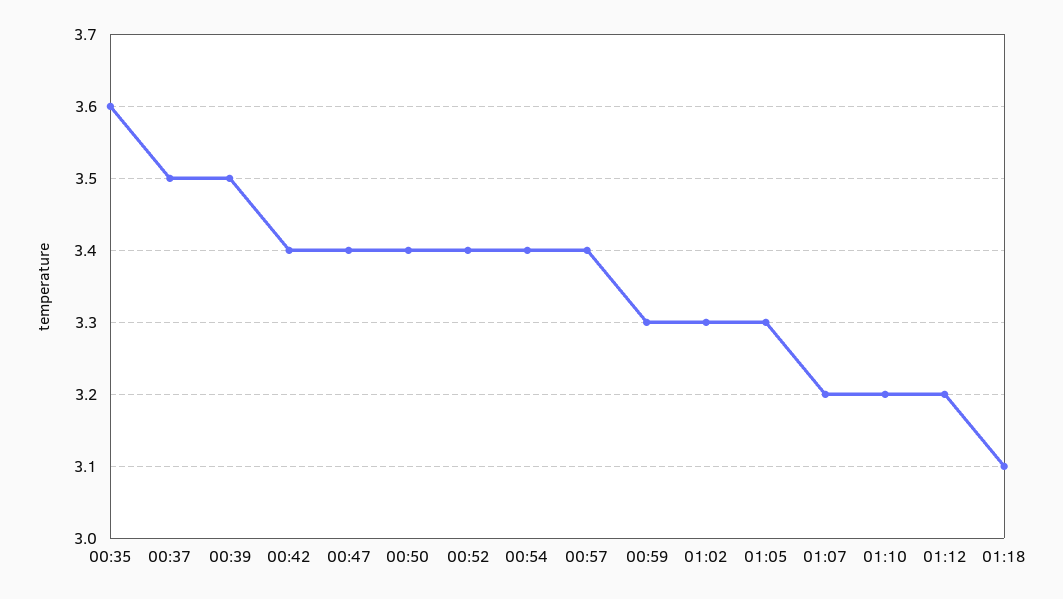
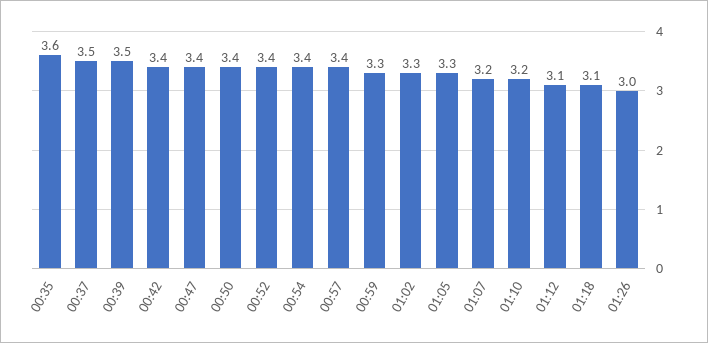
01:12: 3.2 -> 3.1
01:26: none -> 3

